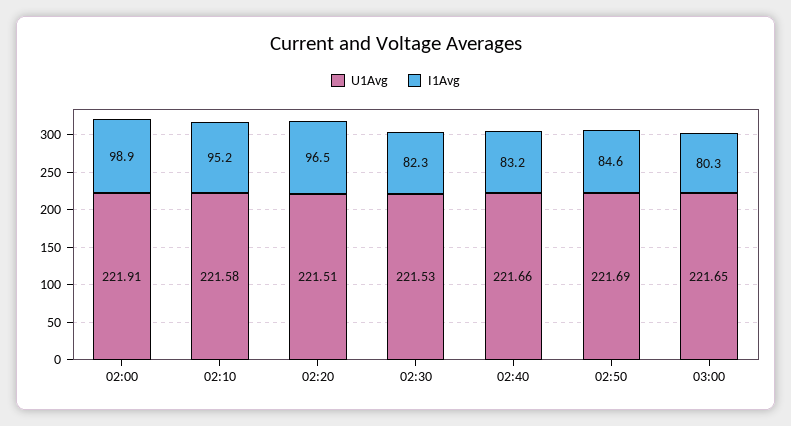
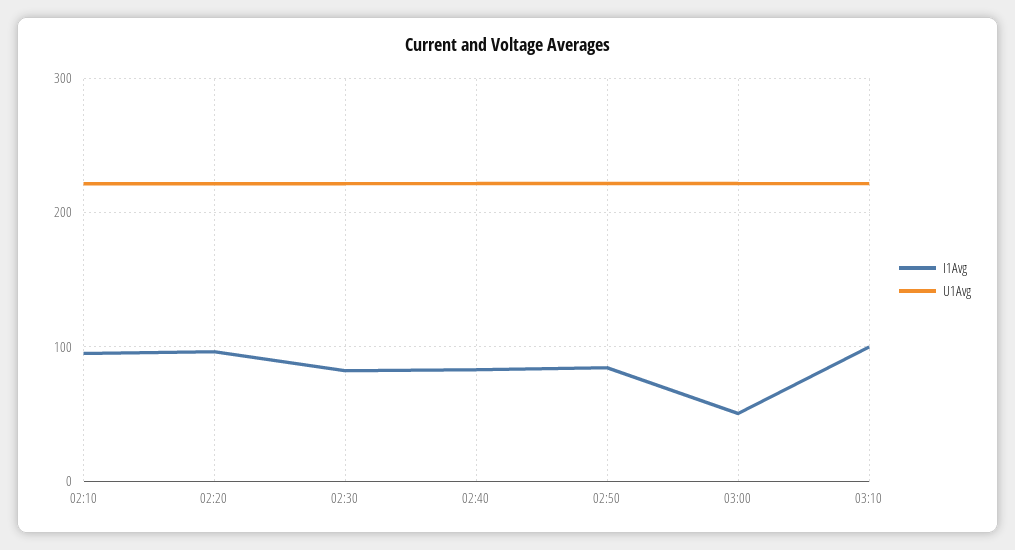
U1Avg, 02:00: 221.91 -> none
I1Avg, 02:00: 98.9 -> none
I1Avg, 03:00: 80.3 -> 50
I1Avg, 03:10: none -> 100
U1Avg, 03:10: none -> 220

